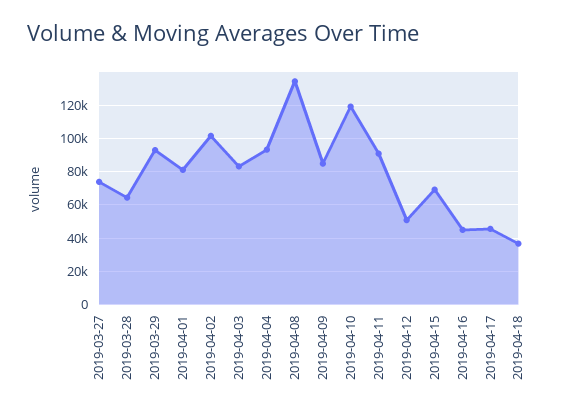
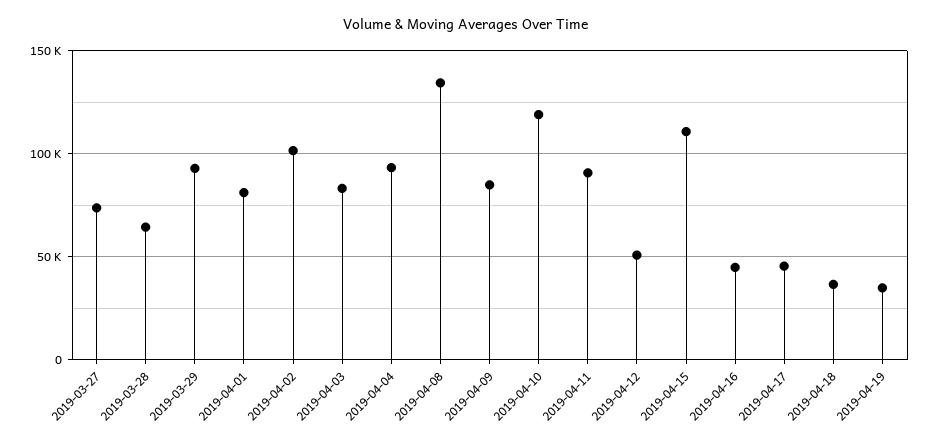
2019-04-15: 70000 -> 110000
2019-04-19: none -> 35000

